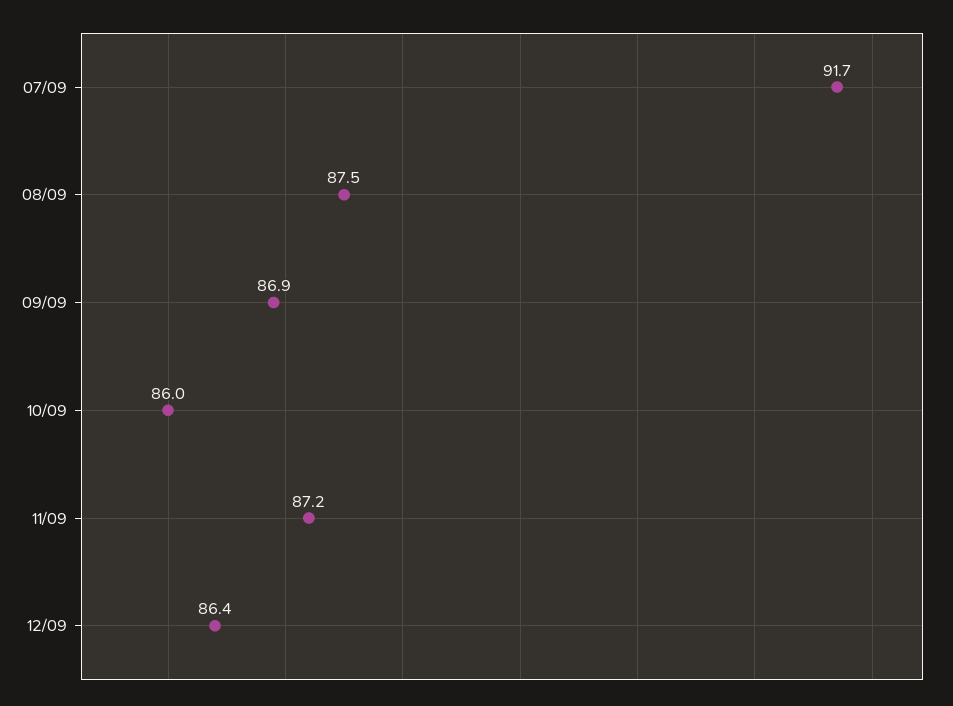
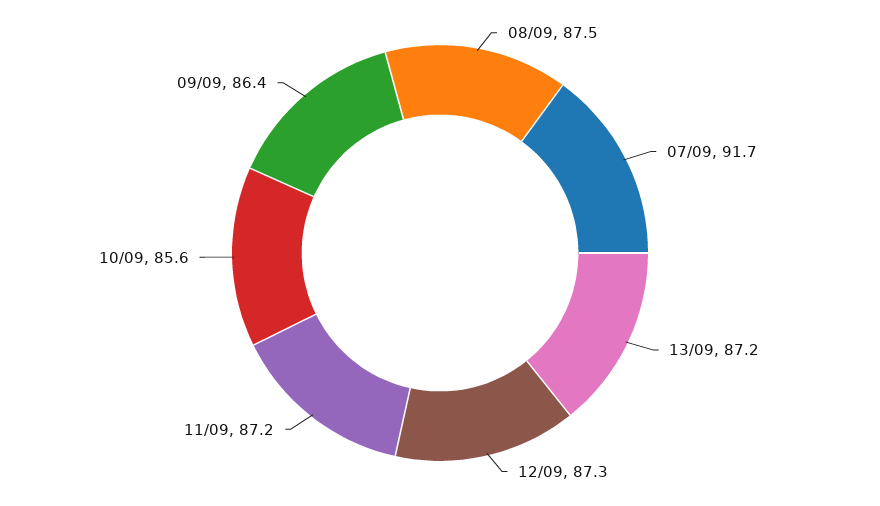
09/09: 86.9 -> 86.4
10/09: 86 -> 85.6
12/09: 86.4 -> 87.3
13/09: none -> 87.2

